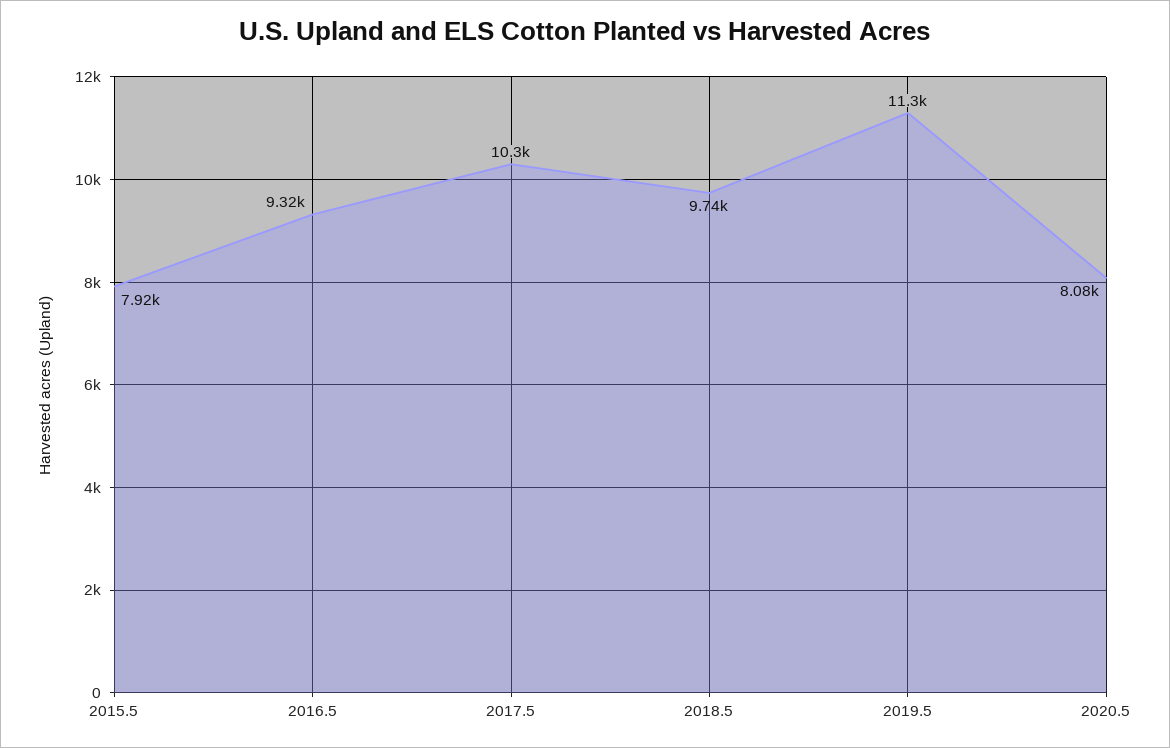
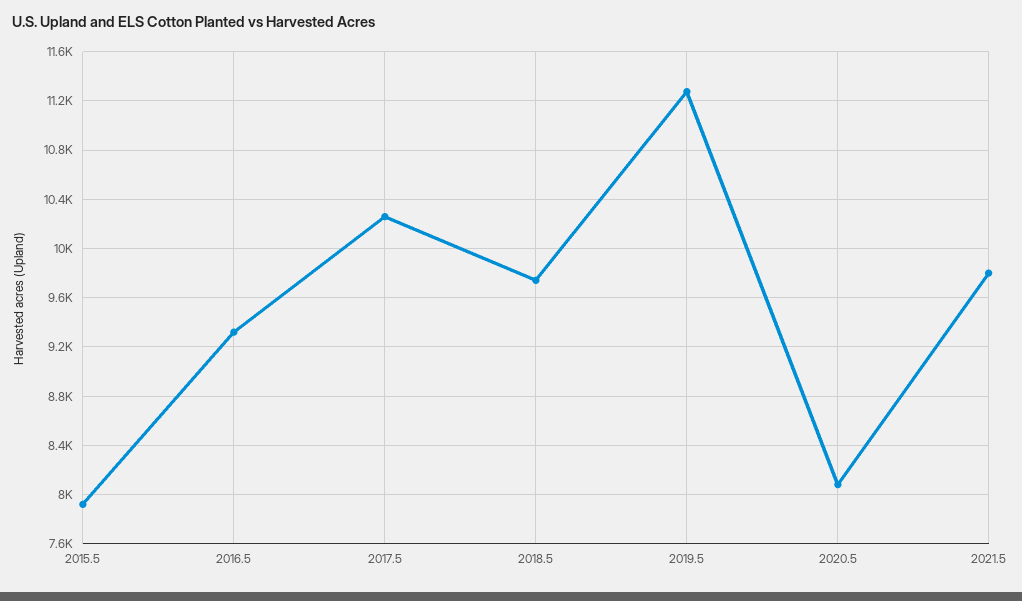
2021.5: none -> 9800

